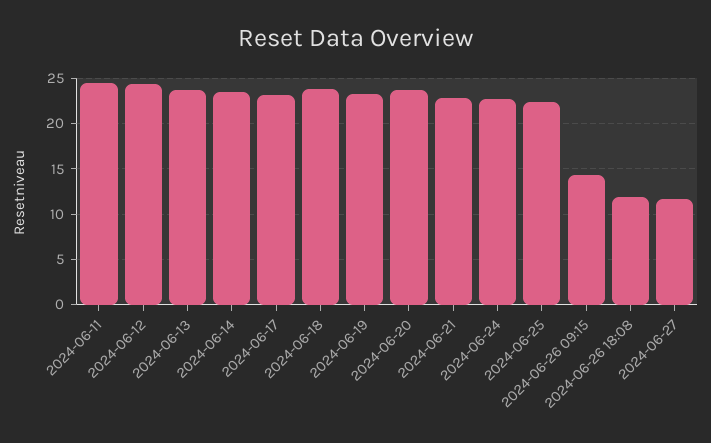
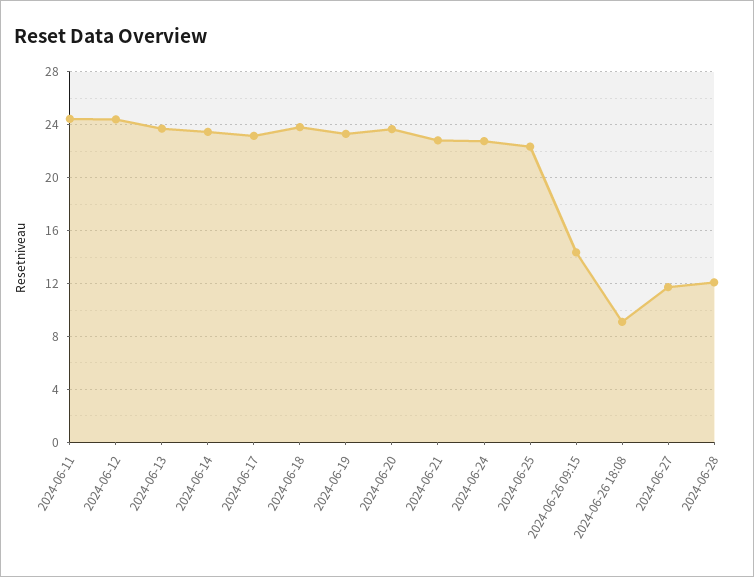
2024-06-26 18:08: 12 -> 9
2024-06-28: none -> 12

